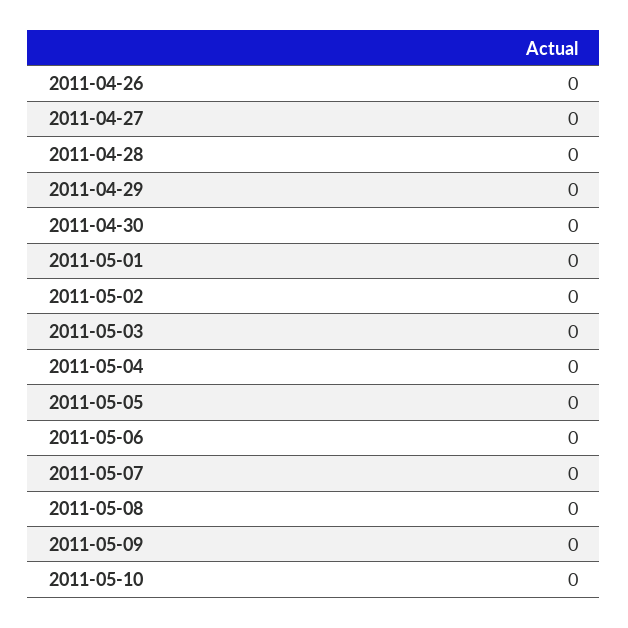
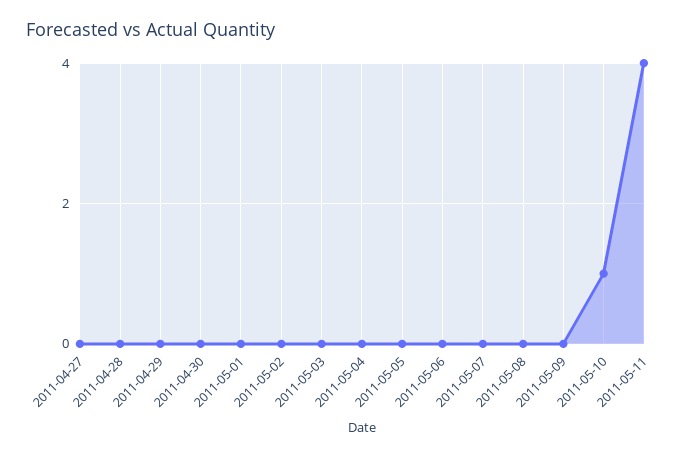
2011-04-26: 0 -> none
2011-05-10: 0 -> 1
2011-05-11: none -> 4

